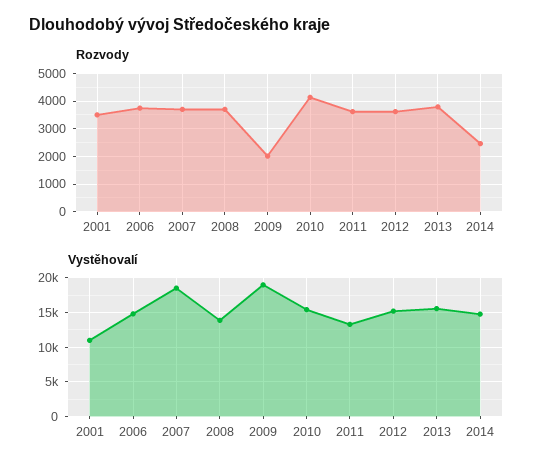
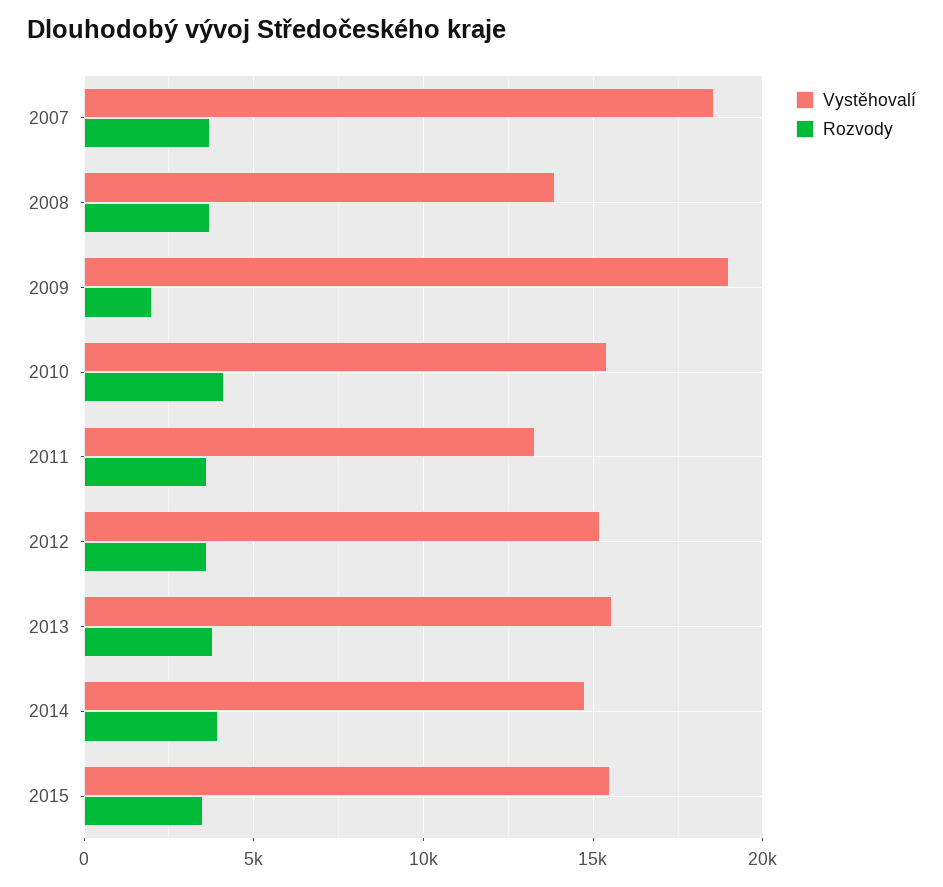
Rozvody, 2001: 3500 -> none
Rozvody, 2006: 3750 -> none
Rozvody, 2014: 2500 -> 4000
Vystěhovalí, 2001: 11000 -> none
Vystěhovalí, 2006: 15000 -> none
Vystěhovalí, 2015: none -> 15500
Rozvody, 2015: none -> 3500

